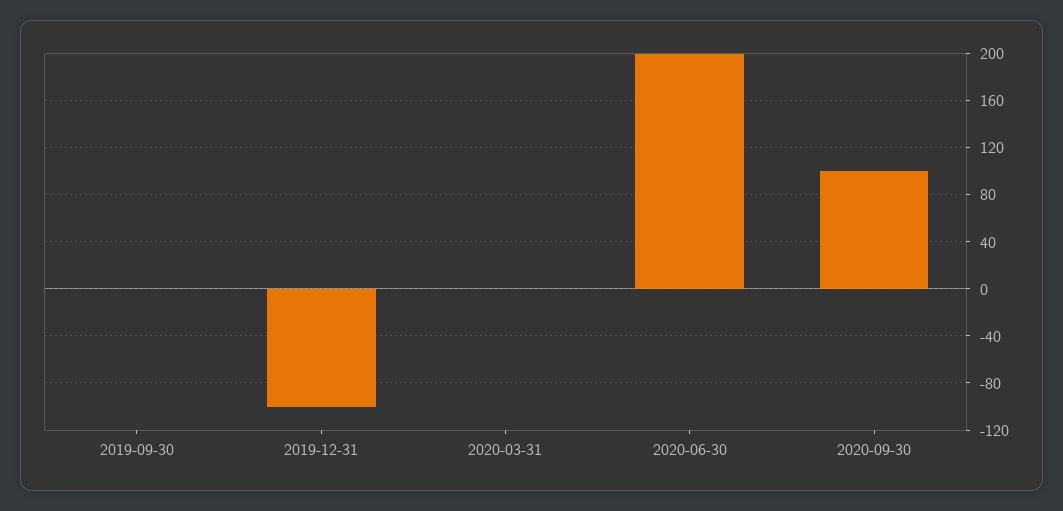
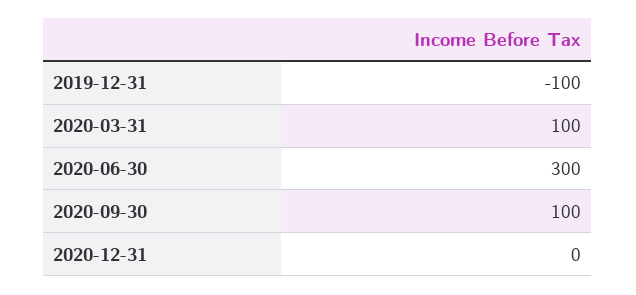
2019-09-30: 0 -> none
2020-03-31: 0 -> 100
2020-06-30: 200 -> 300
2020-12-31: none -> 0

